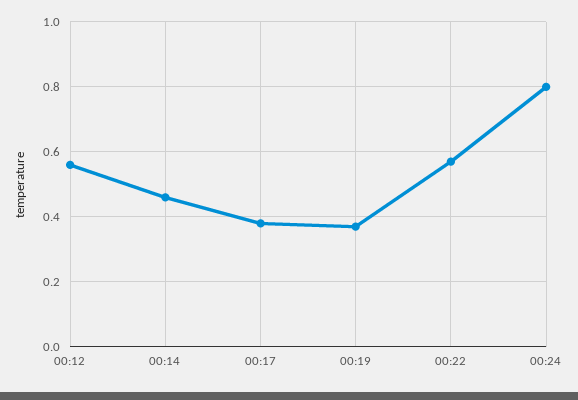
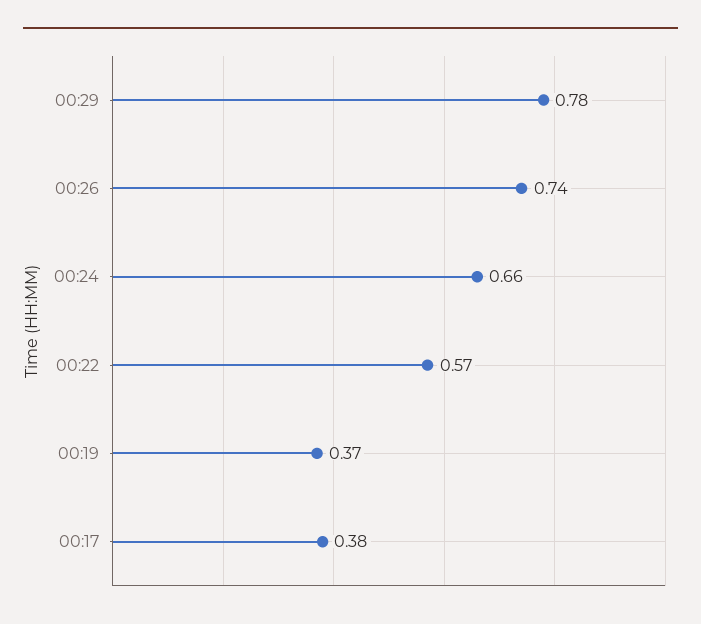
00:12: 0.55 -> none
00:14: 0.45 -> none
00:24: 0.8 -> 0.66
00:29: none -> 0.78
00:26: none -> 0.74

